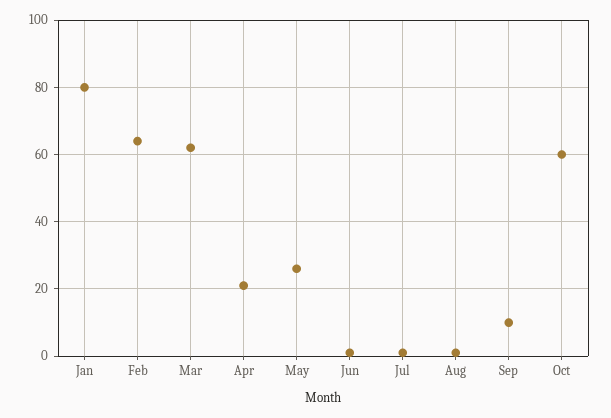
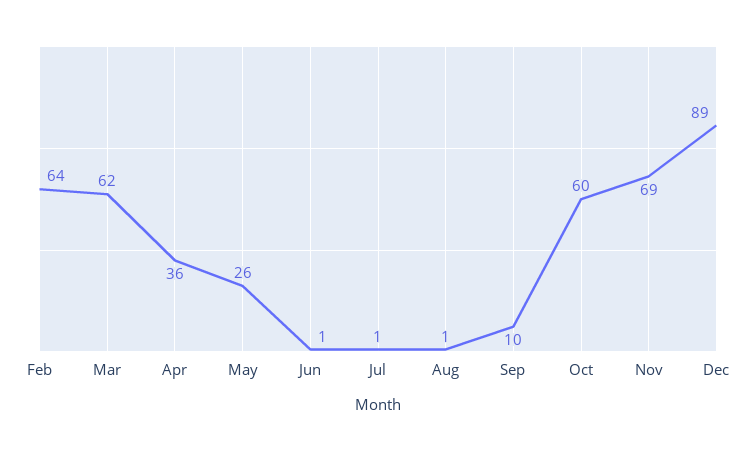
Jan: 80 -> none
Apr: 20 -> 36
Nov: none -> 69
Dec: none -> 89

